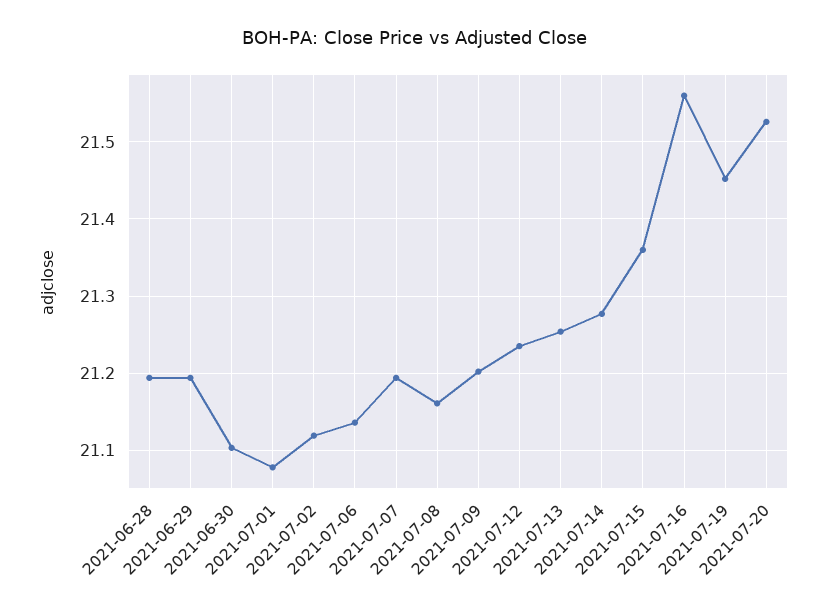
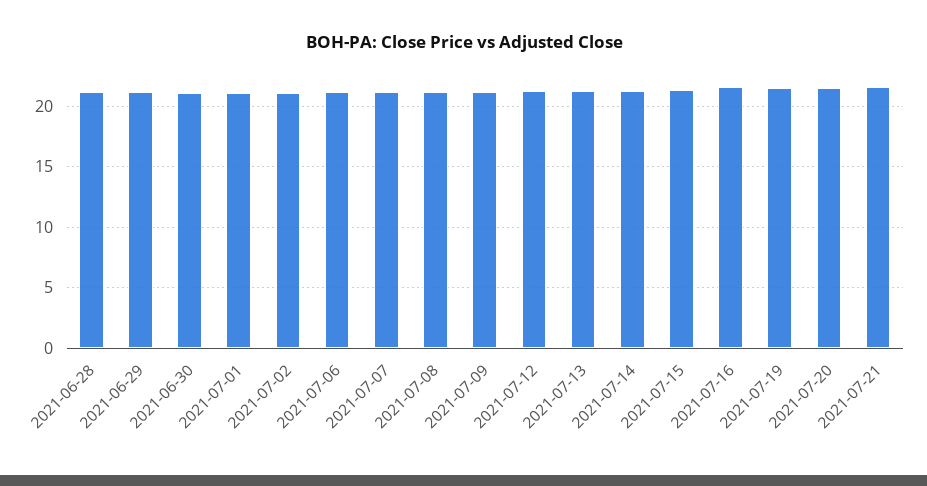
2021-07-21: none -> 21.5

